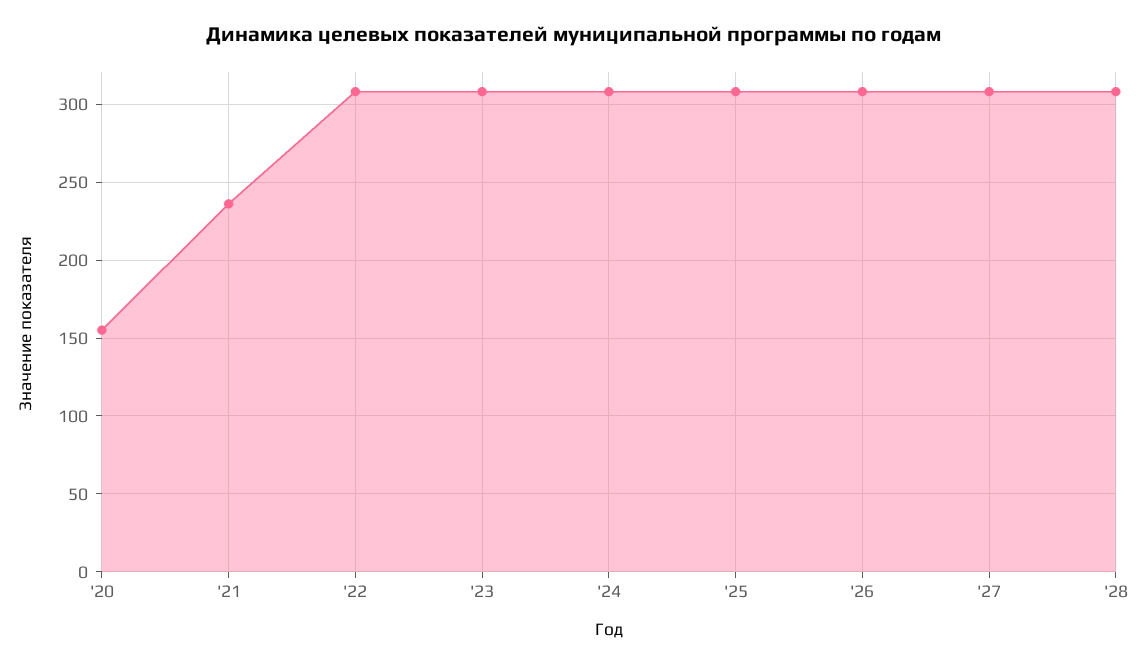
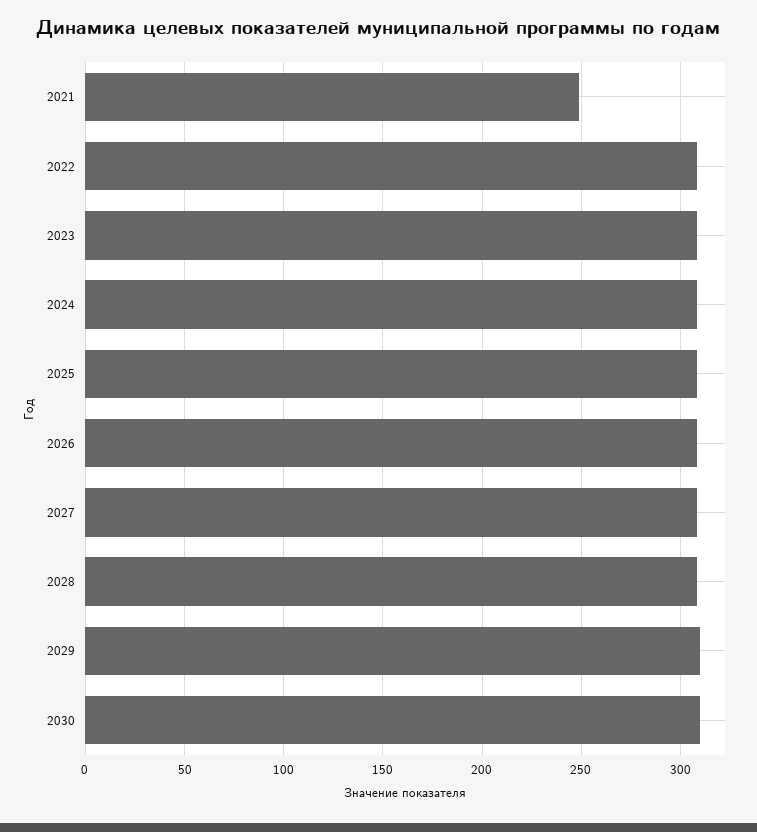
'20: 155 -> none
'21: 235 -> 250
2029: none -> 310
2030: none -> 310

